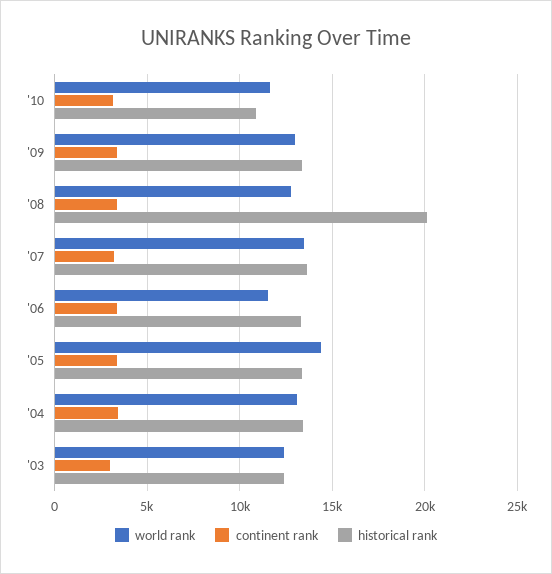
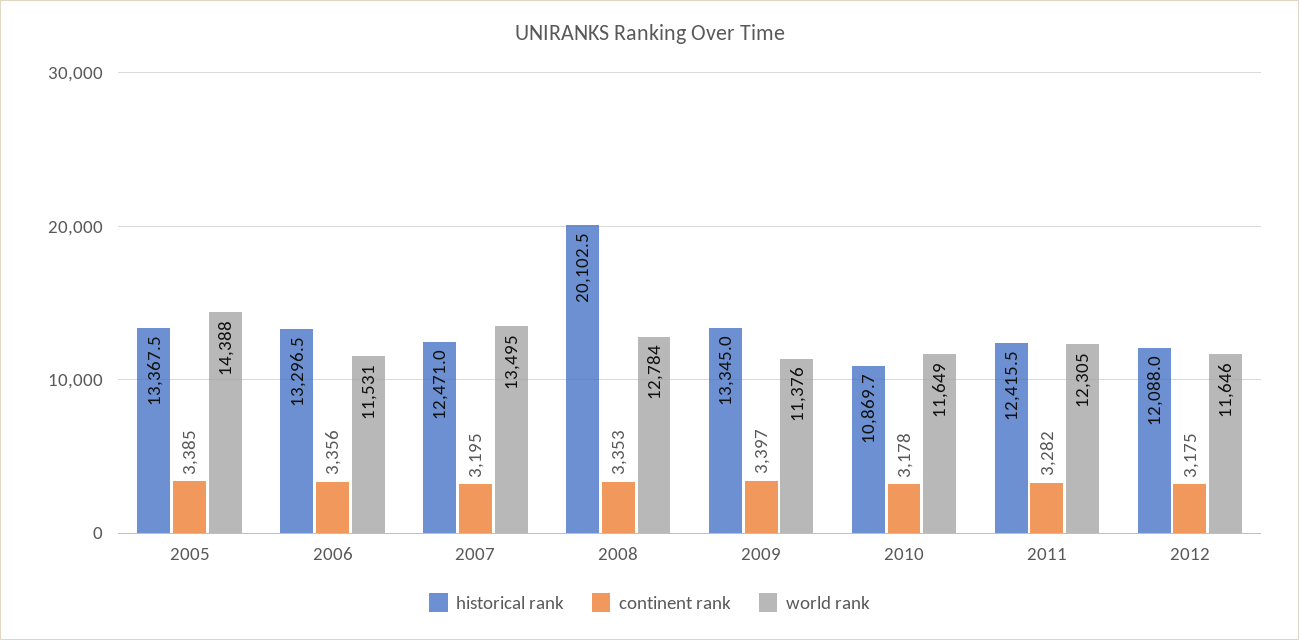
world rank, '09: 13000 -> 11376
historical rank, '07: 13500 -> 12471
world rank, '04: 13000 -> none
continent rank, '04: 3500 -> none
historical rank, '04: 13500 -> none
world rank, '03: 12500 -> none
continent rank, '03: 3000 -> none
historical rank, '03: 12500 -> none
historical rank, 2011: none -> 12415.5
continent rank, 2011: none -> 3282
world rank, 2011: none -> 12305
historical rank, 2012: none -> 12088
continent rank, 2012: none -> 3175
world rank, 2012: none -> 11646

